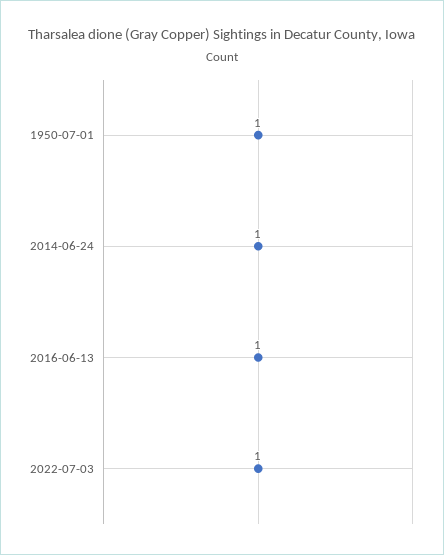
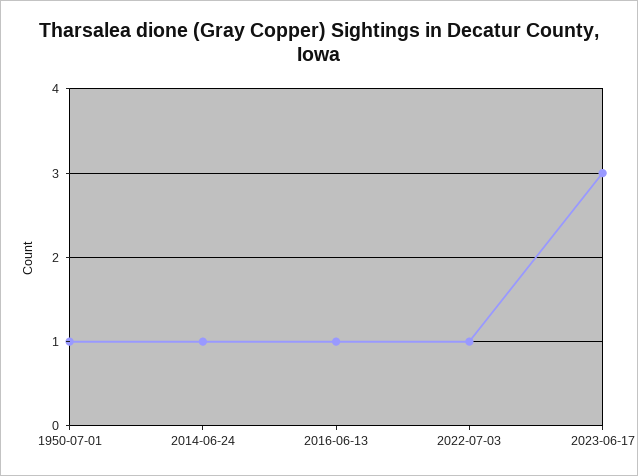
2023-06-17: none -> 3

